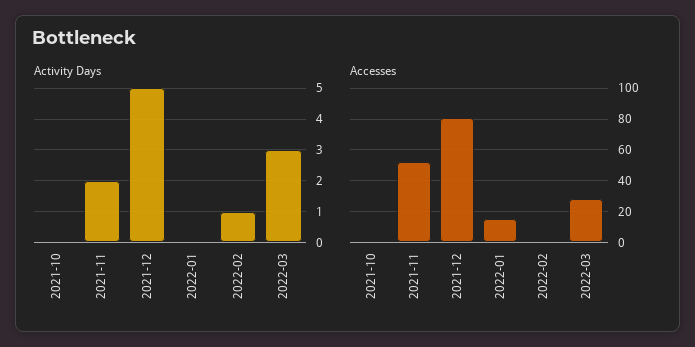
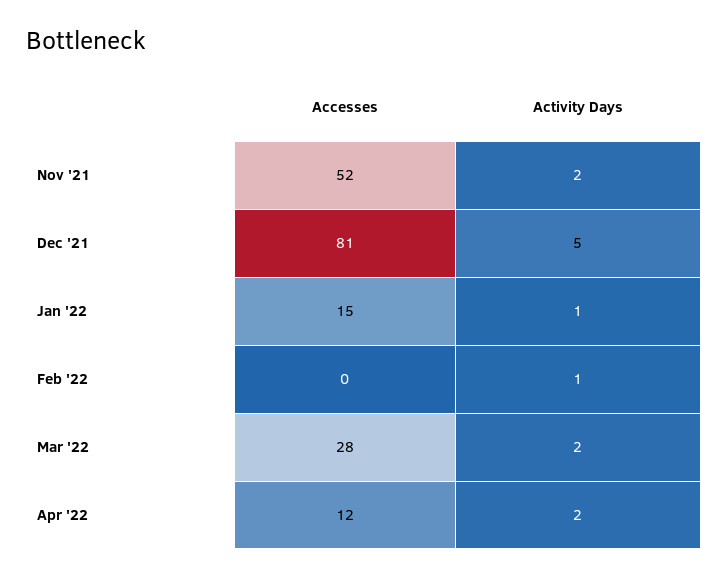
Activity Days, 2021-10: 0 -> none
Activity Days, 2022-01: 0 -> 1
Activity Days, 2022-03: 3 -> 2
Accesses, 2021-10: 0 -> none
Accesses, Apr '22: none -> 12
Activity Days, Apr '22: none -> 2

